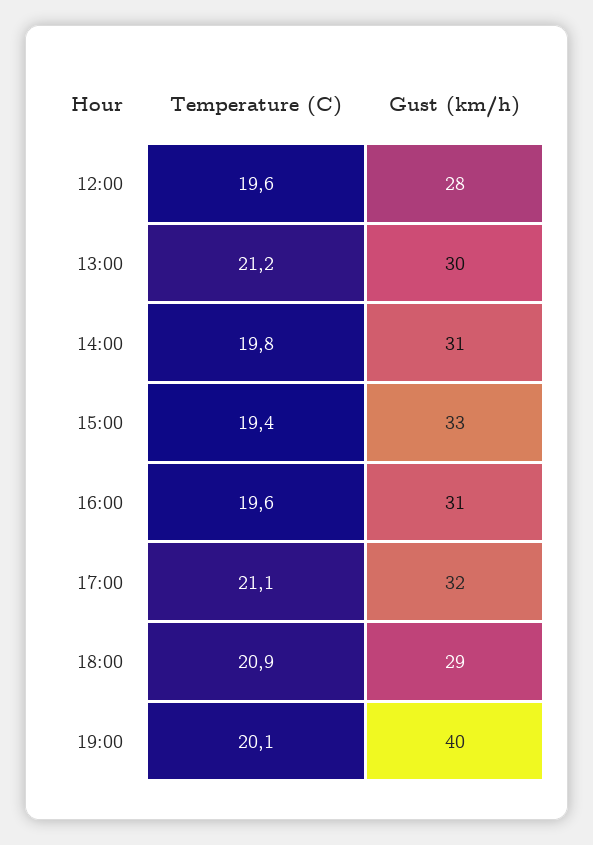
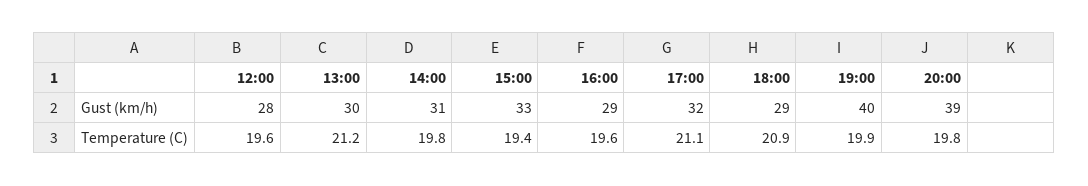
Gust (km/h), 16:00: 31 -> 29
Temperature (C), 19:00: 20.1 -> 19.9
Gust (km/h), 20:00: none -> 39
Temperature (C), 20:00: none -> 19.8

